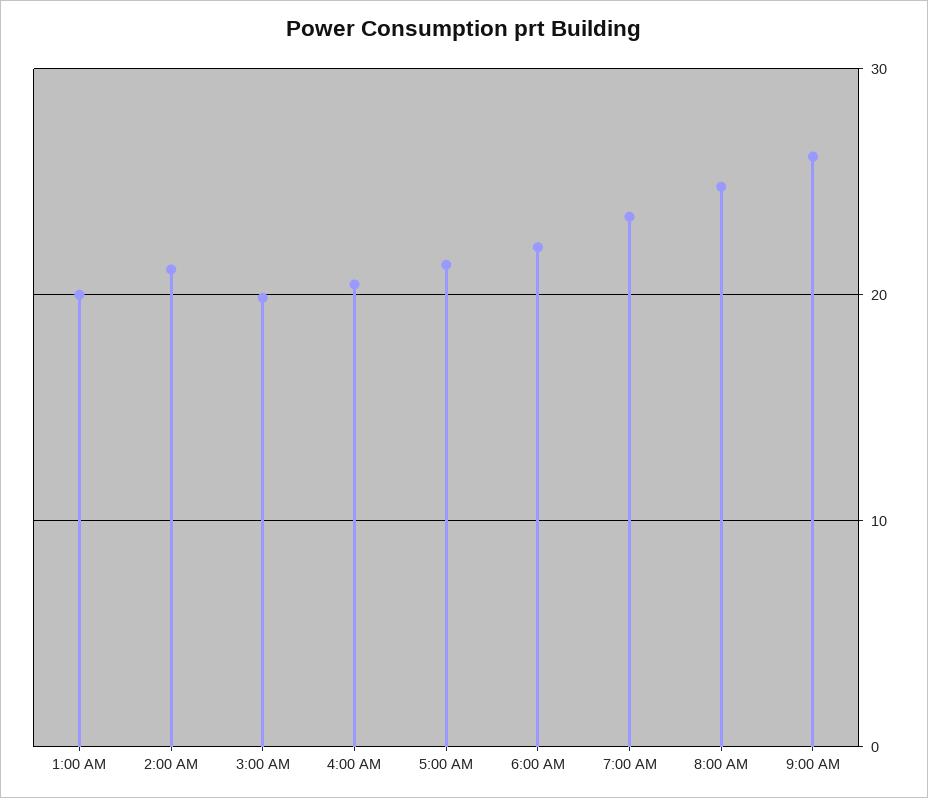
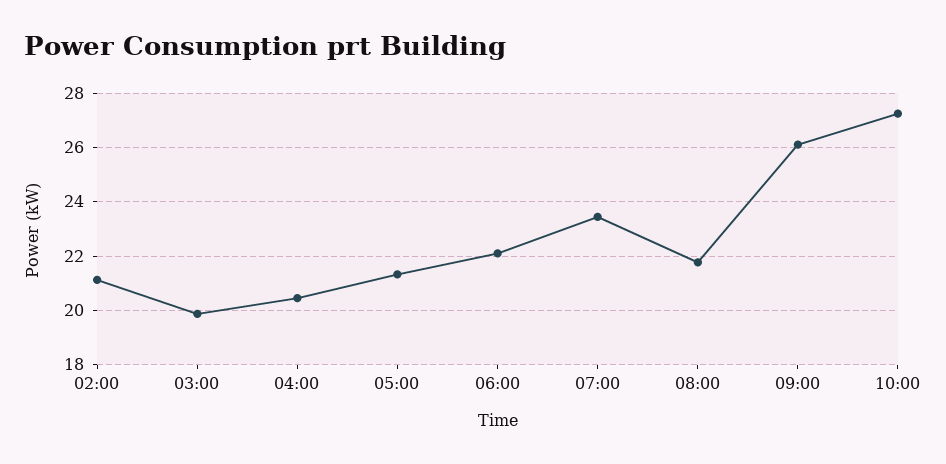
1:00 AM: 20 -> none
8:00 AM: 25 -> 21.75
10:00: none -> 27.25

